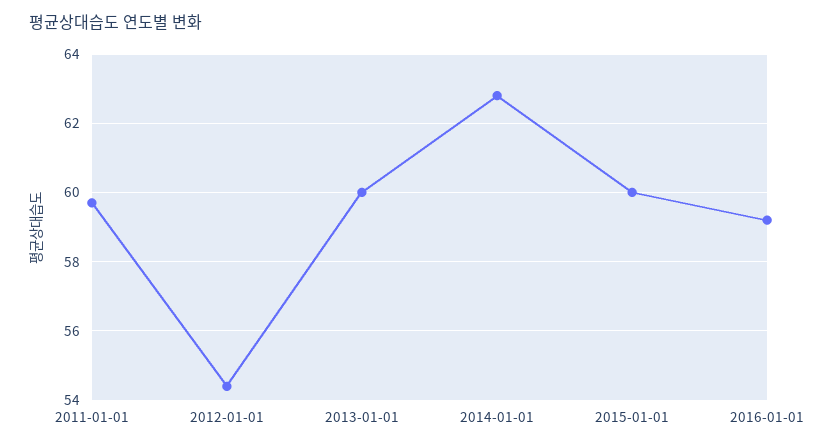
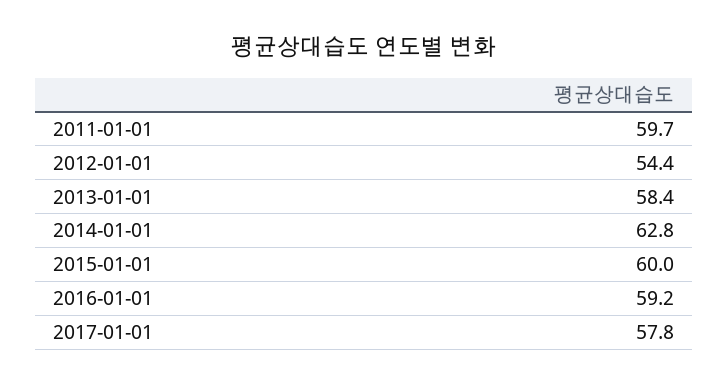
2013-01-01: 60 -> 58.4
2017-01-01: none -> 57.8

